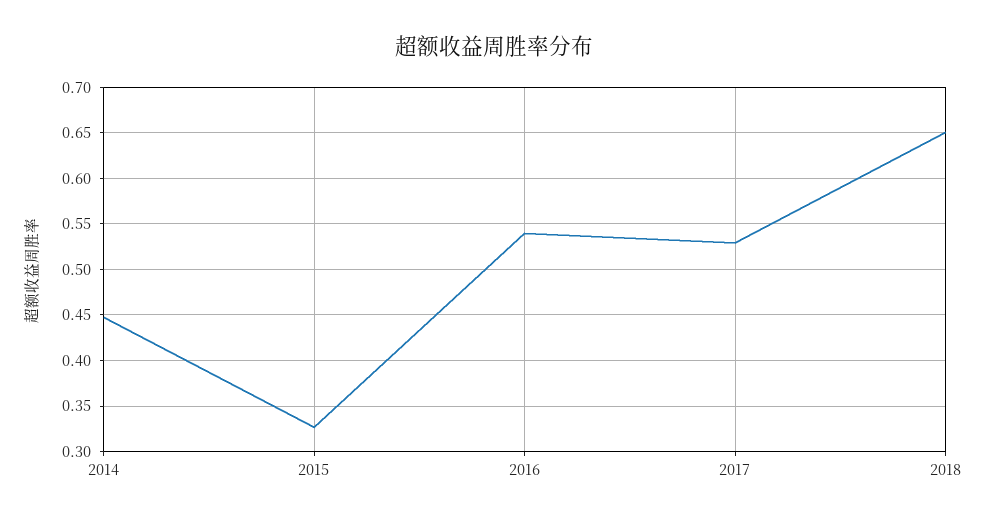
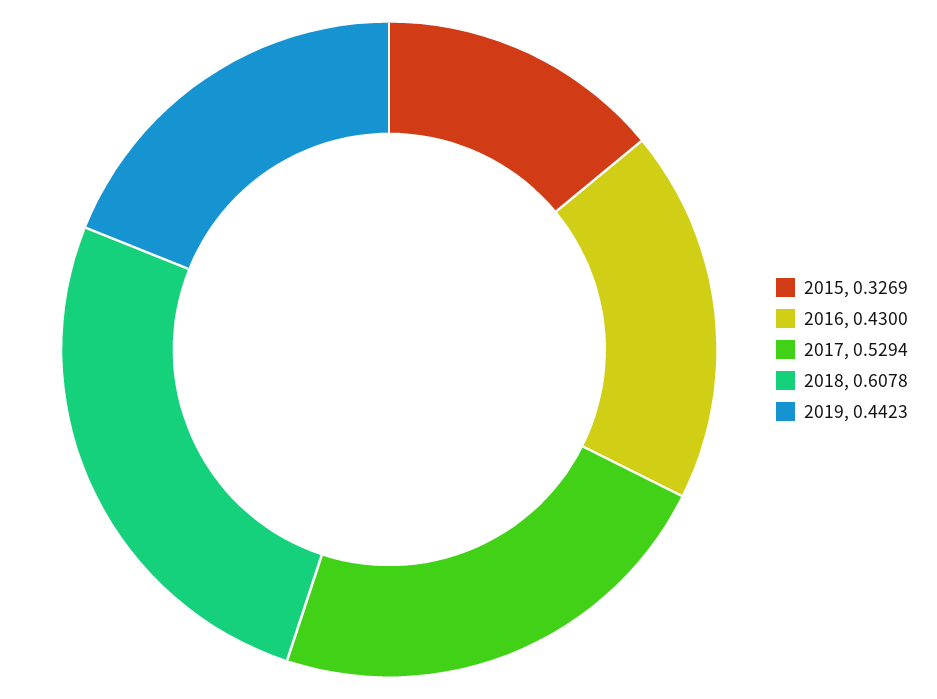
2014: 0.45 -> none
2016: 0.54 -> 0.43
2018: 0.65 -> 0.6078
2019: none -> 0.4423

